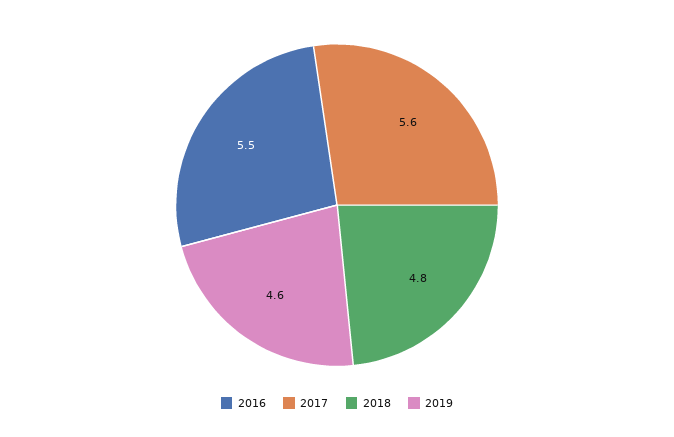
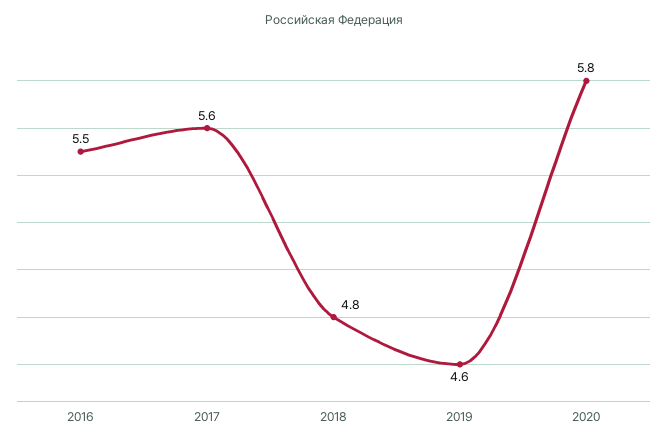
2020: none -> 5.8

